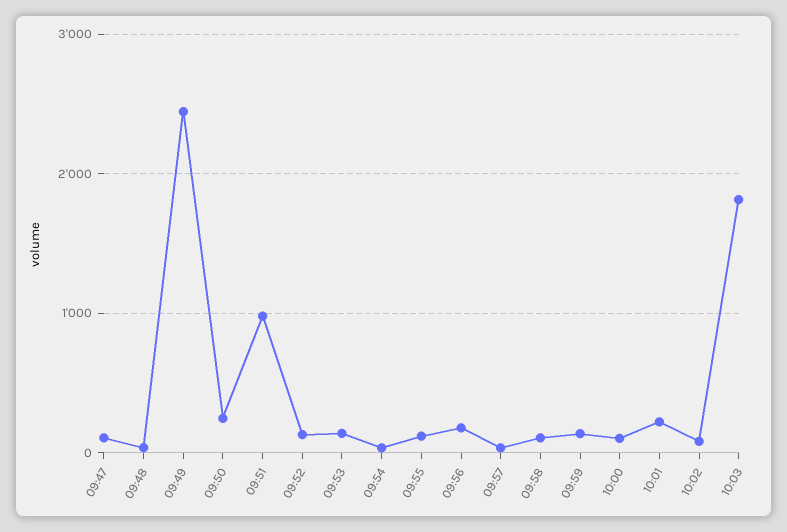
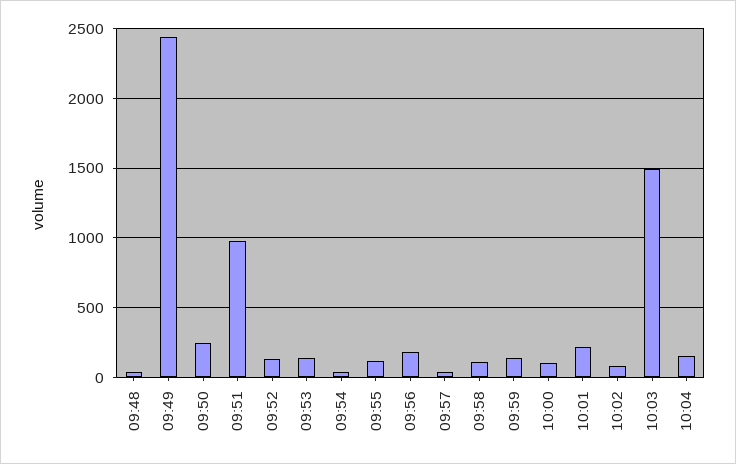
09:47: 100 -> none
10:03: 1800 -> 1500
10:04: none -> 150

